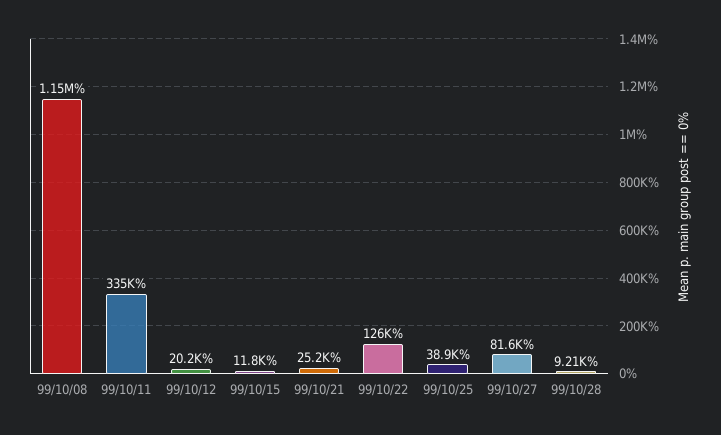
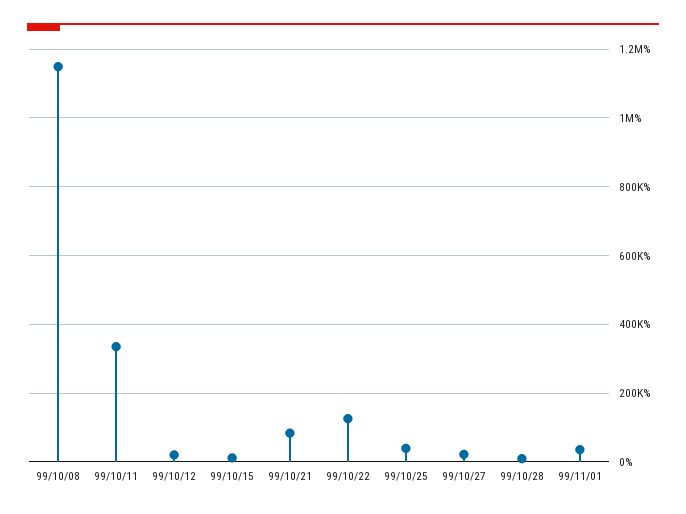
99/10/21: 25200 -> 80000
99/10/27: 81600 -> 20000
99/11/01: none -> 40000

